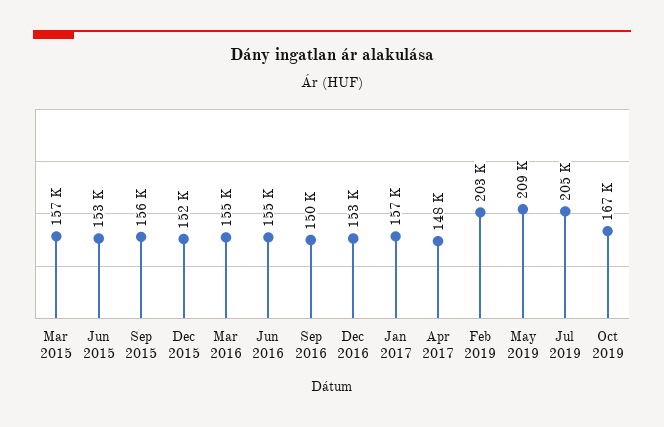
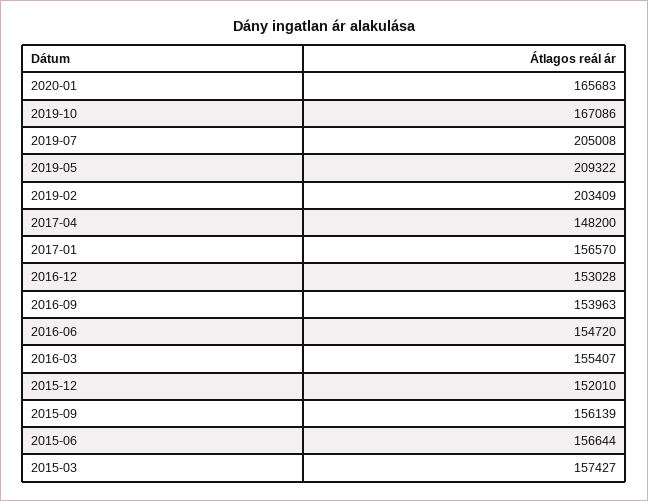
Jun 2015: 153000 -> 156644
Sep 2016: 150000 -> 153963
2020-01: none -> 165683

